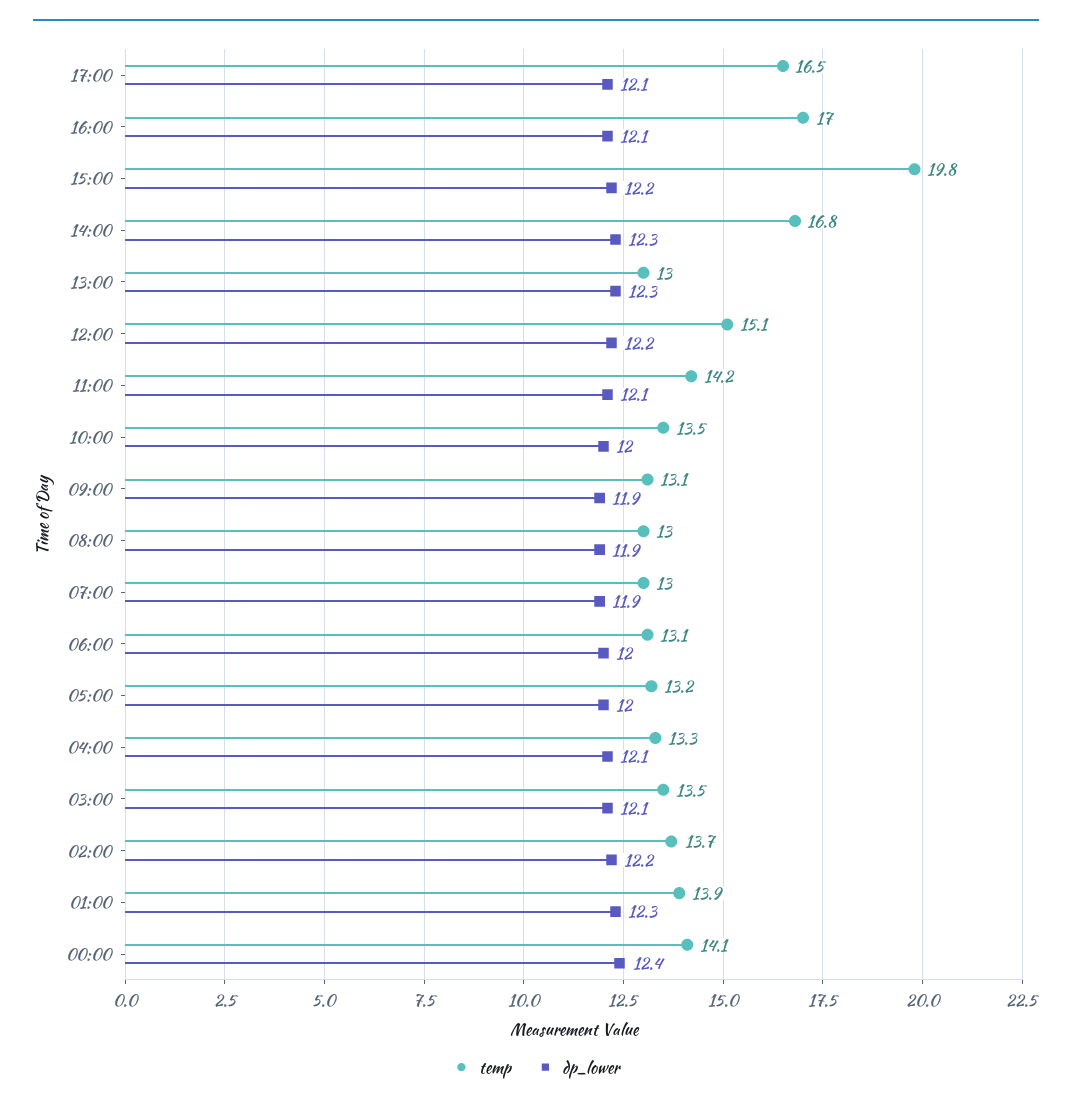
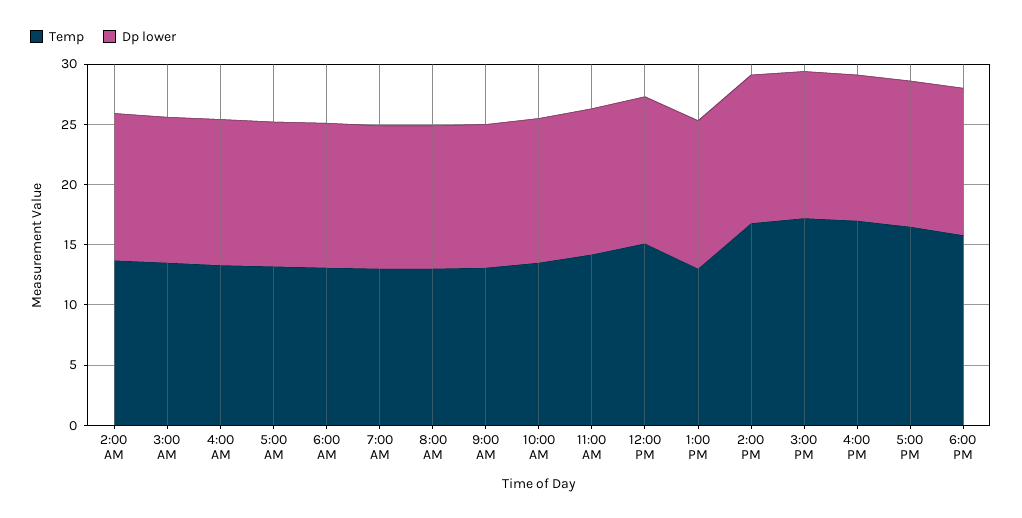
temp, 15:00: 19.8 -> 17
temp, 01:00: 13.9 -> none
dp_lower, 01:00: 12.3 -> none
temp, 00:00: 14.1 -> none
dp_lower, 00:00: 12.4 -> none
temp, 6:00 PM: none -> 16
dp_lower, 6:00 PM: none -> 12

